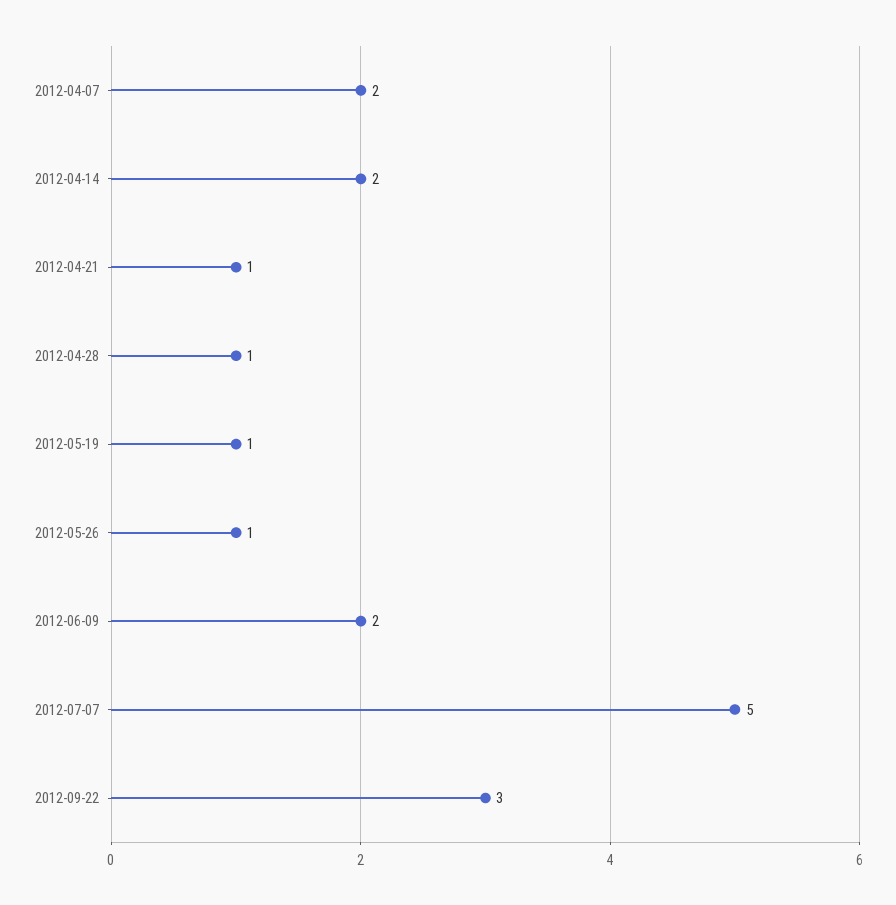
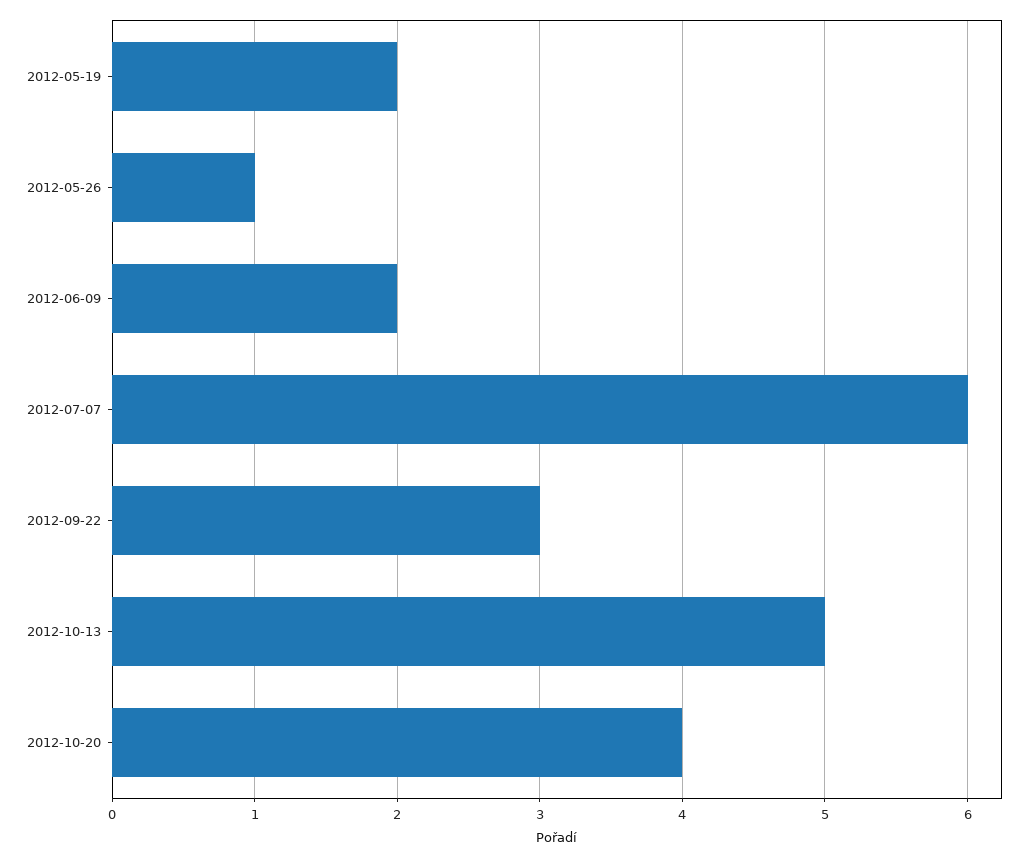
2012-04-07: 2 -> none
2012-04-14: 2 -> none
2012-04-21: 1 -> none
2012-04-28: 1 -> none
2012-05-19: 1 -> 2
2012-07-07: 5 -> 6
2012-10-13: none -> 5
2012-10-20: none -> 4

